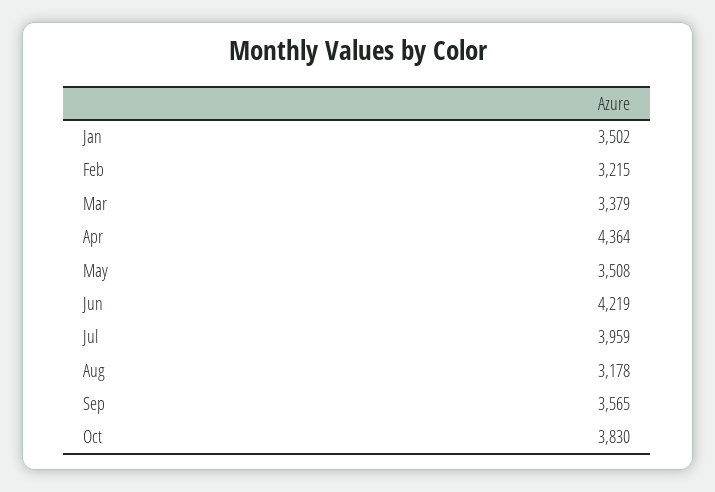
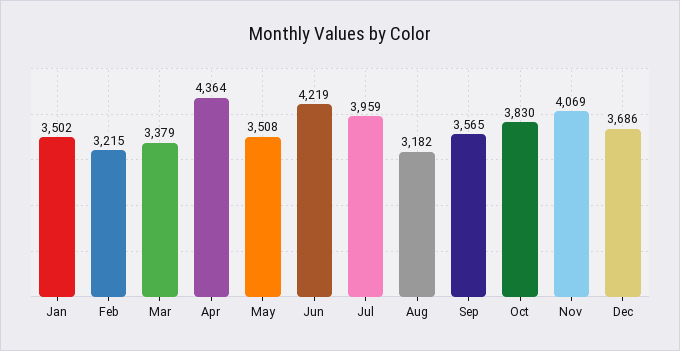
Aug: 3178 -> 3182
Nov: none -> 4069
Dec: none -> 3686

